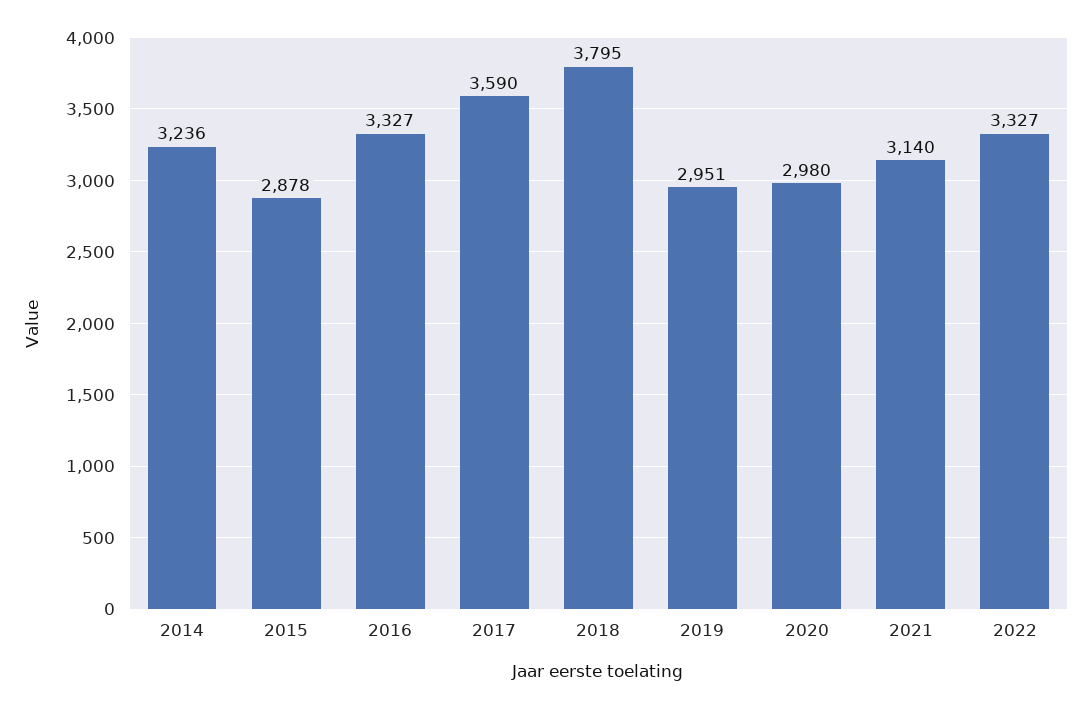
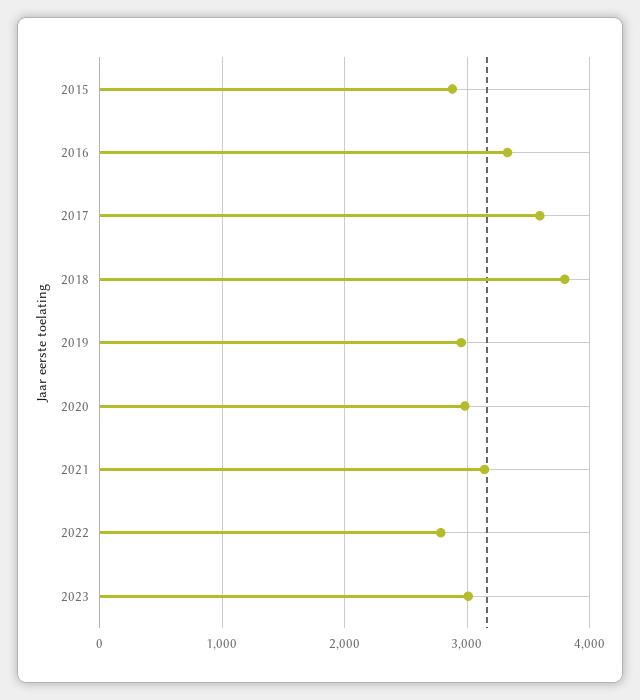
2014: 3236 -> none
2022: 3327 -> 2800
2023: none -> 3000

